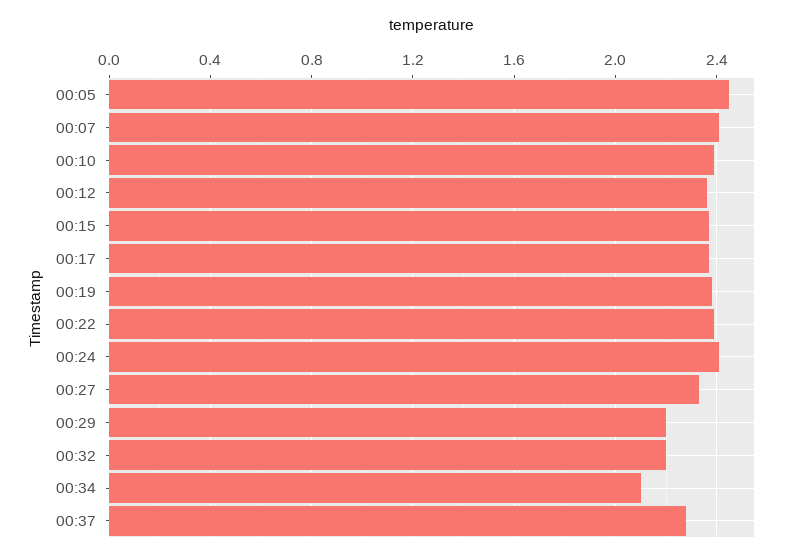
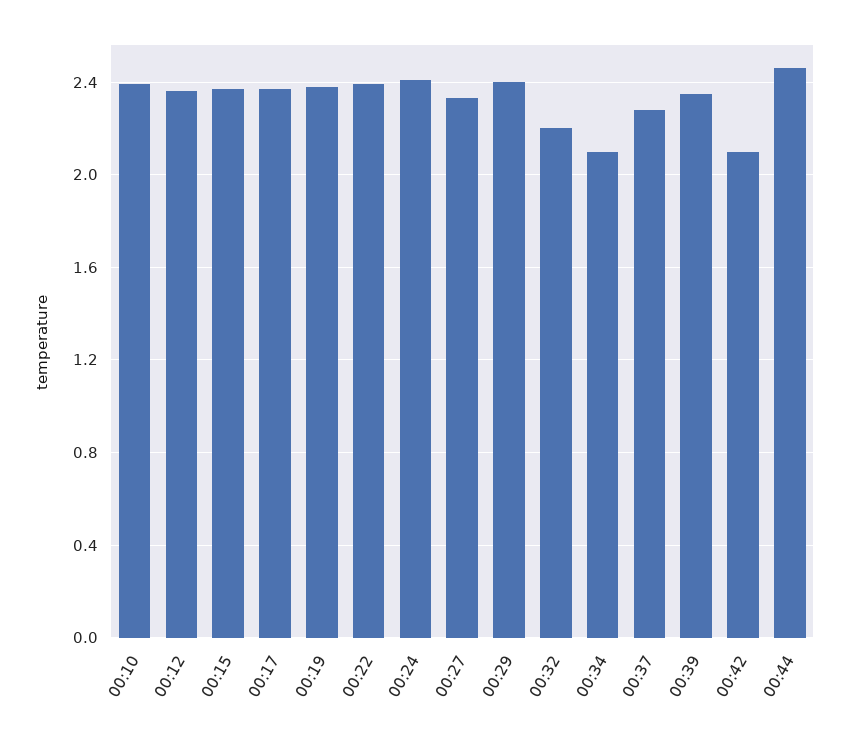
00:05: 2.45 -> none
00:07: 2.4 -> none
00:29: 2.2 -> 2.4
00:39: none -> 2.35
00:42: none -> 2.1
00:44: none -> 2.45

